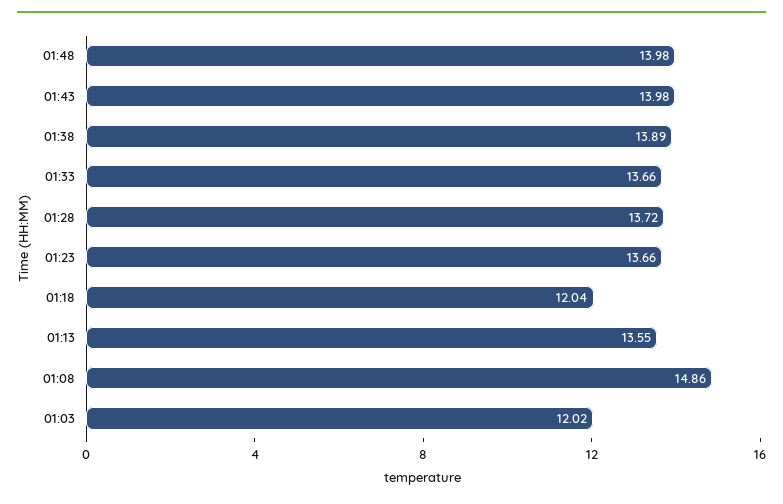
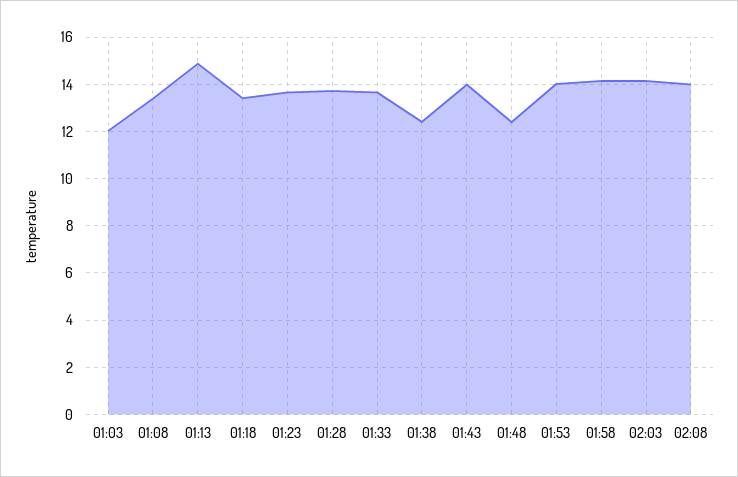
01:48: 13.98 -> 12.5
01:38: 13.89 -> 12.5
01:18: 12.04 -> 13.5
01:13: 13.55 -> 15
01:08: 14.86 -> 13.5
01:53: none -> 14
01:58: none -> 14
02:03: none -> 14
02:08: none -> 14

